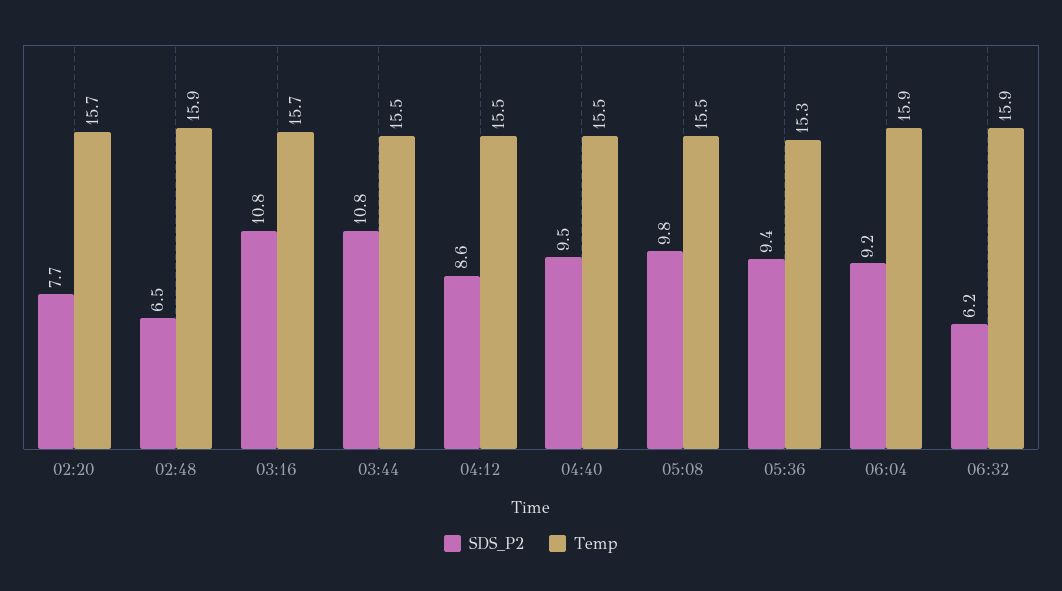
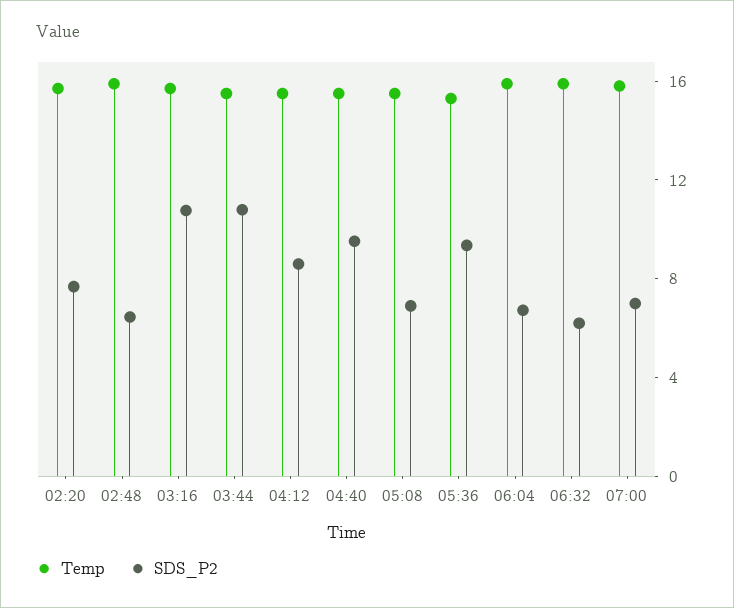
SDS_P2, 05:08: 9.8 -> 7
SDS_P2, 06:04: 9.2 -> 7
Temp, 07:00: none -> 16
SDS_P2, 07:00: none -> 7

